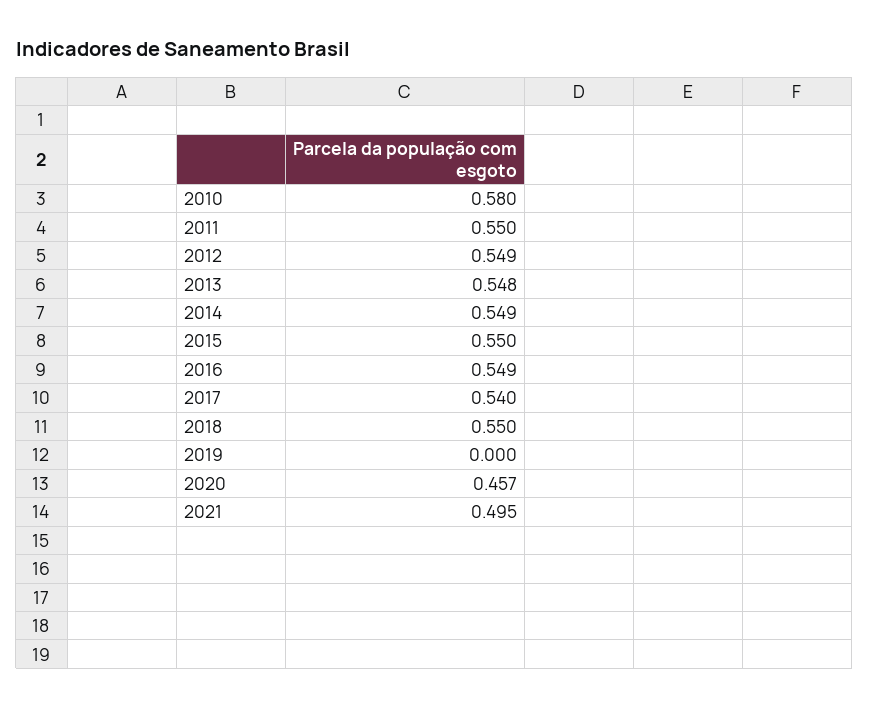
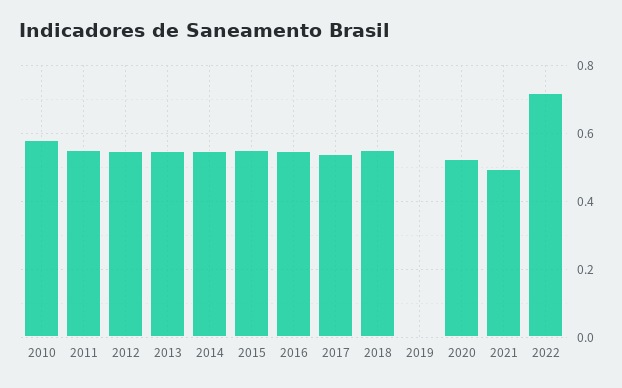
2020: 0.457 -> 0.52
2022: none -> 0.72

